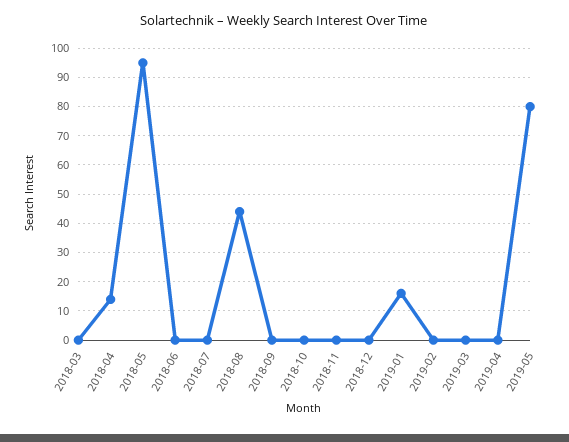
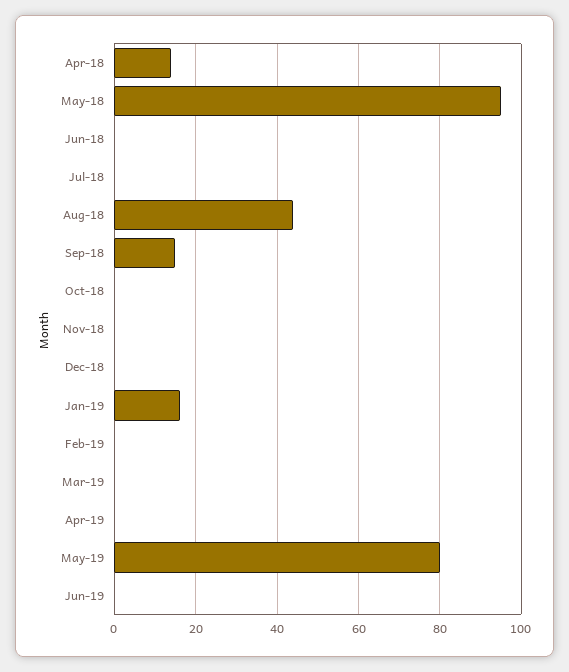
2018-03: 0 -> none
2018-09: 0 -> 15
Jun-19: none -> 0

